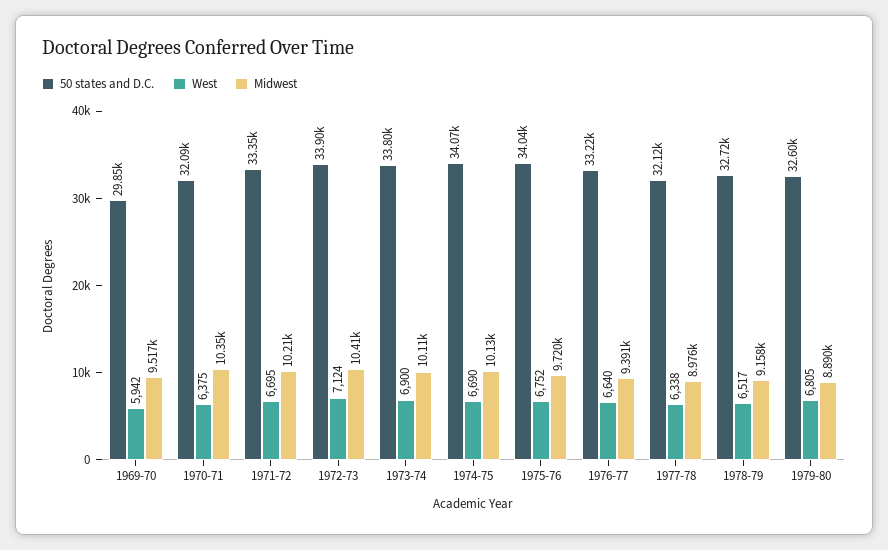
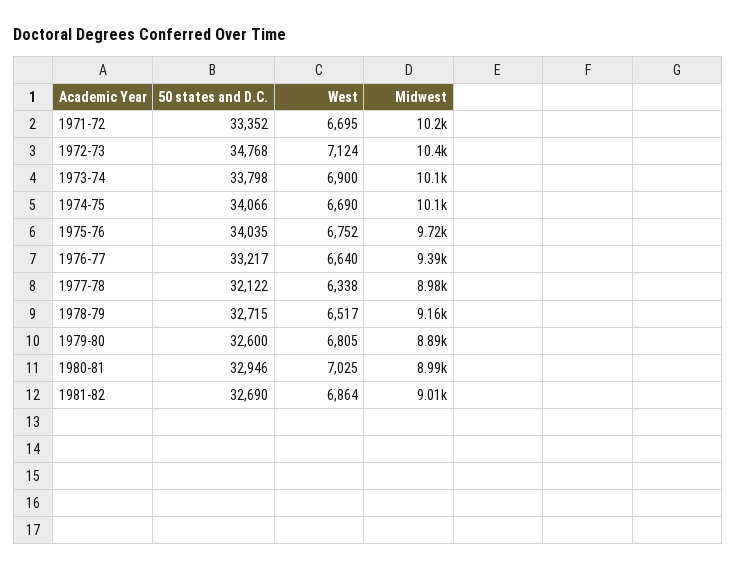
50 states and D.C., 1969-70: 29850 -> none
West, 1969-70: 5942 -> none
Midwest, 1969-70: 9517 -> none
50 states and D.C., 1970-71: 32090 -> none
West, 1970-71: 6375 -> none
Midwest, 1970-71: 10350 -> none
50 states and D.C., 1972-73: 33900 -> 34768
50 states and D.C., 1980-81: none -> 32946
West, 1980-81: none -> 7025
Midwest, 1980-81: none -> 8990
50 states and D.C., 1981-82: none -> 32690
West, 1981-82: none -> 6864
Midwest, 1981-82: none -> 9010

